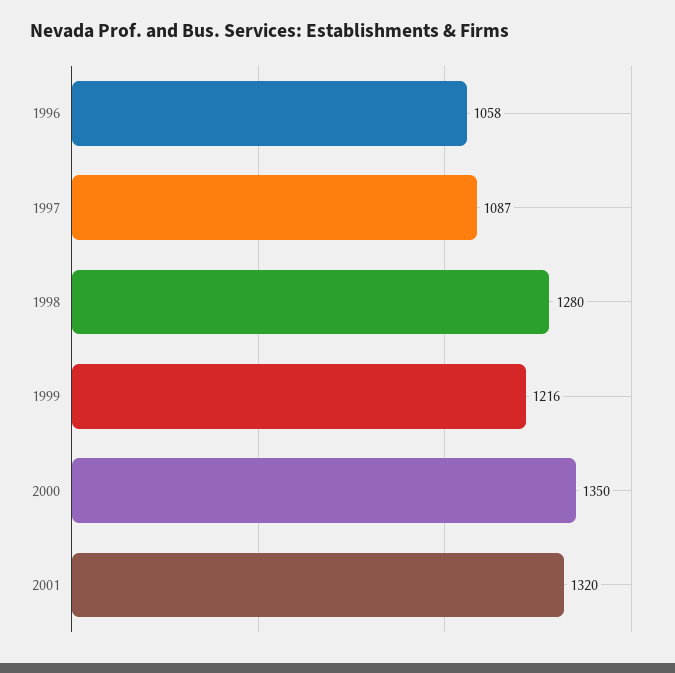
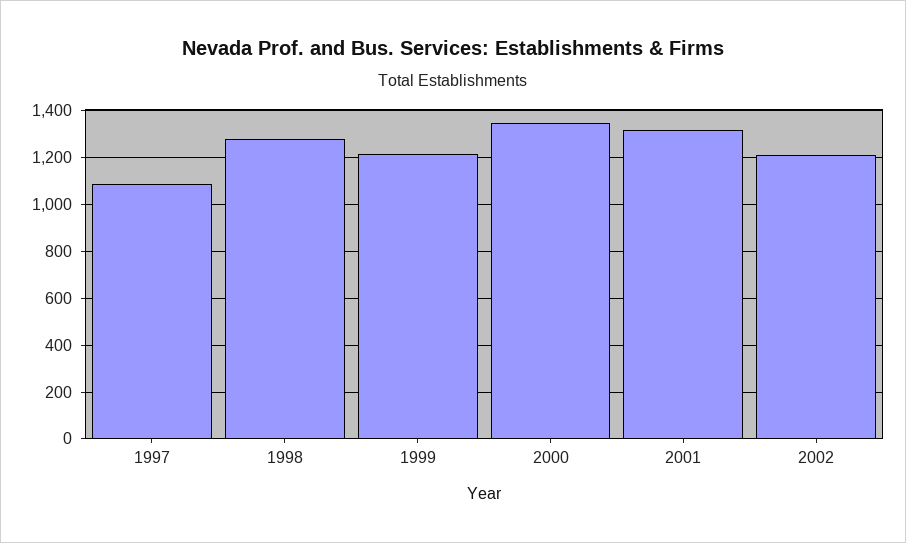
1996: 1058 -> none
2002: none -> 1200

